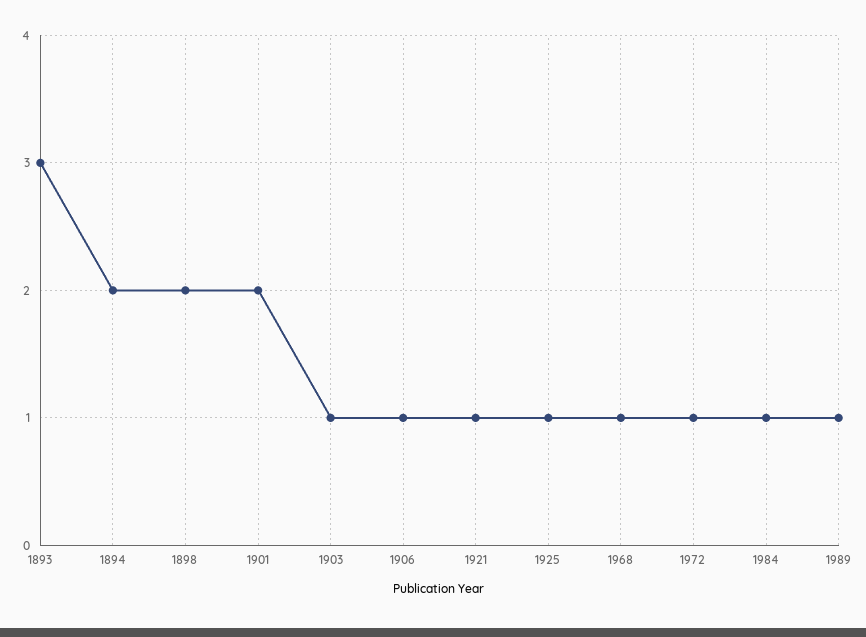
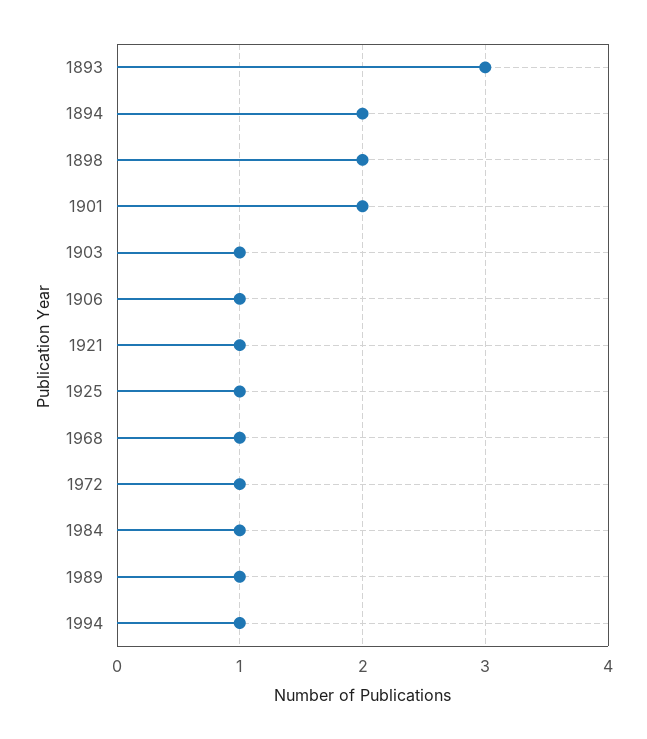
1994: none -> 1

